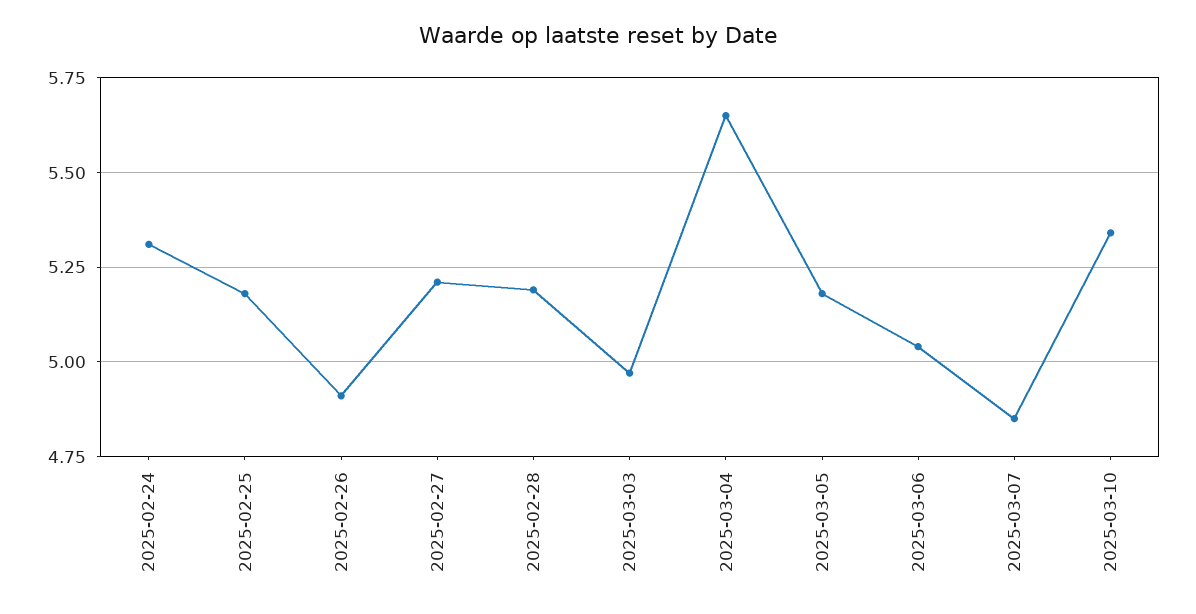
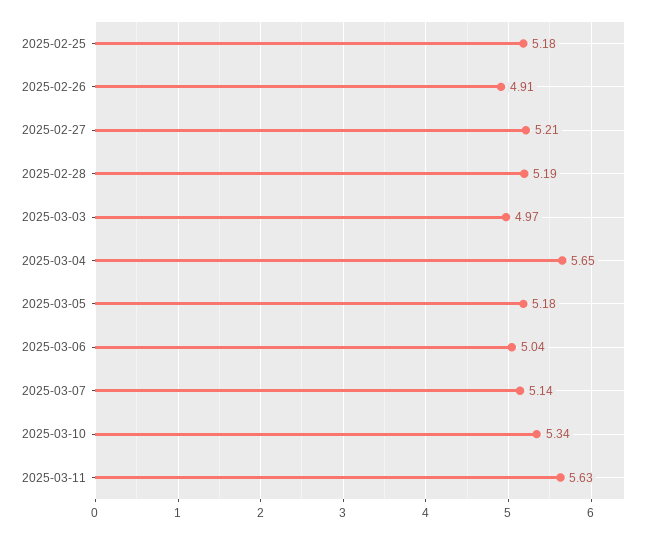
2025-02-24: 5.3 -> none
2025-03-07: 4.85 -> 5.14
2025-03-11: none -> 5.63

